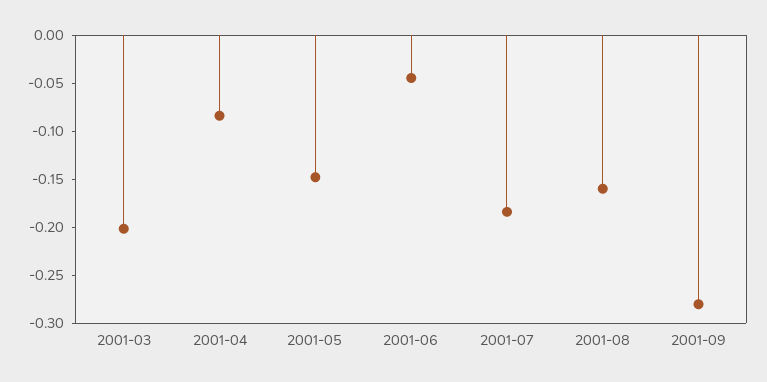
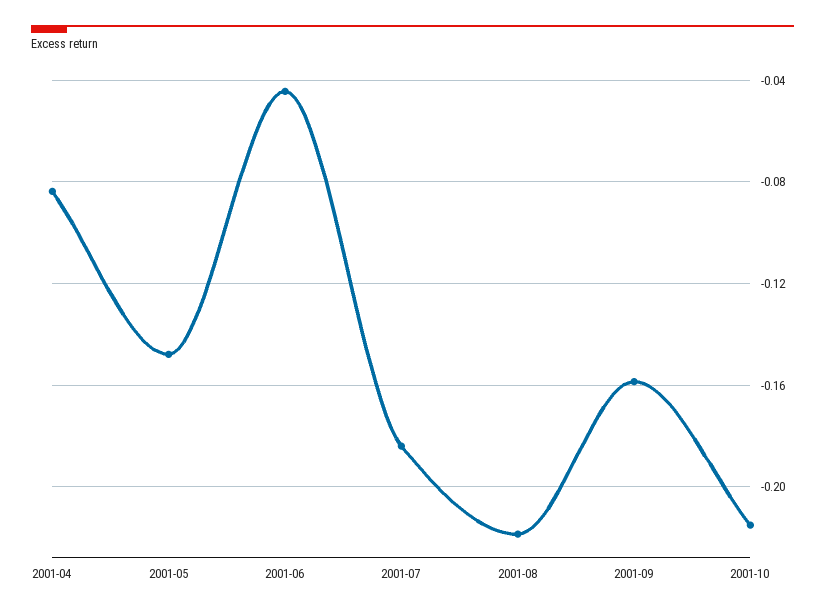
2001-03: -0.2 -> none
2001-08: -0.16 -> -0.22
2001-09: -0.28 -> -0.16
2001-10: none -> -0.215

